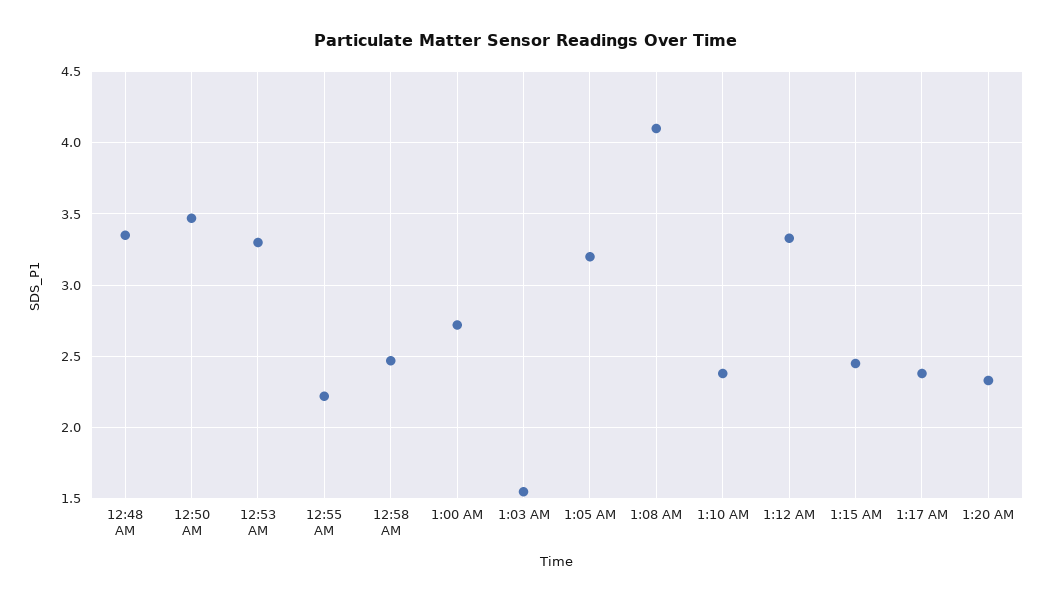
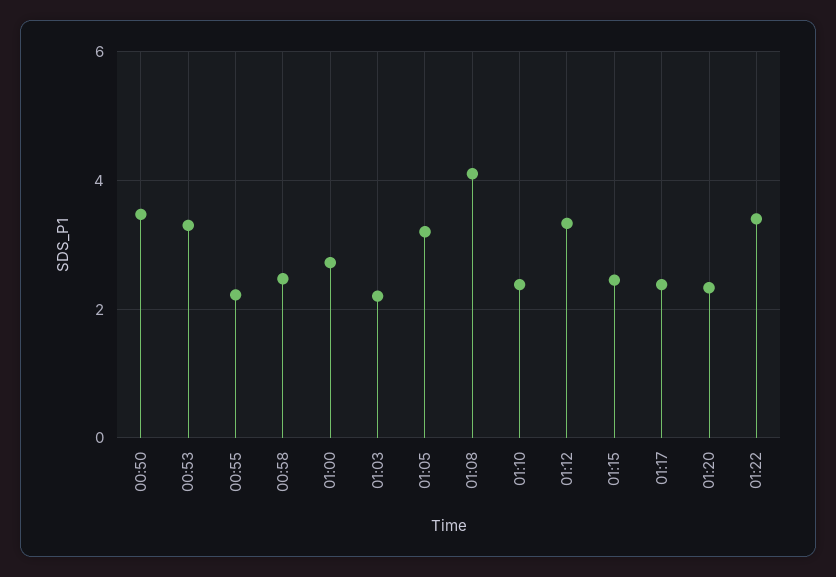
12:48 AM: 3.35 -> none
1:03 AM: 1.55 -> 2.2
01:22: none -> 3.4

